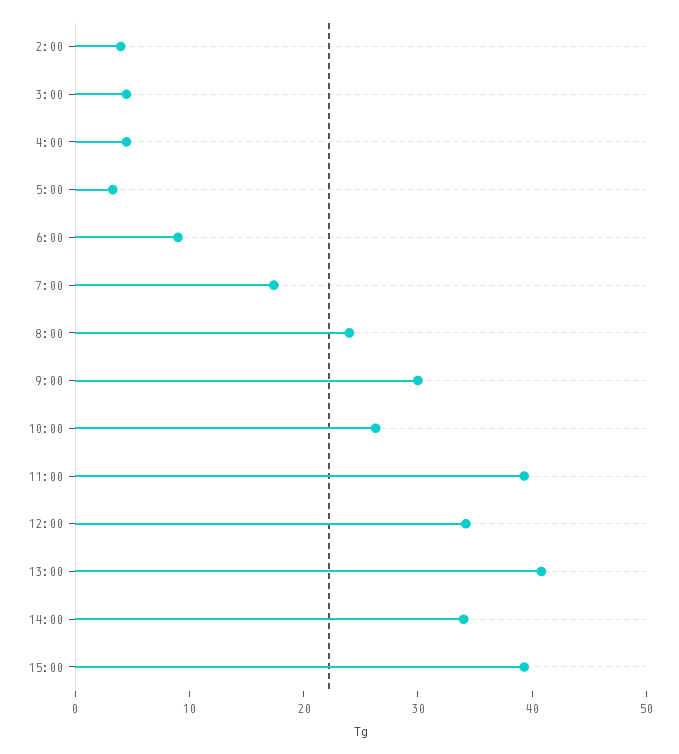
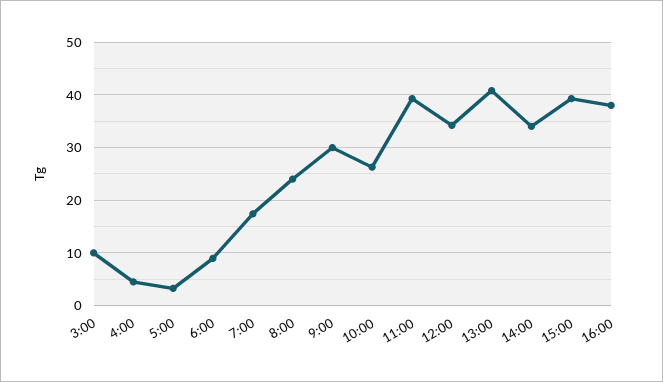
2:00: 4 -> none
3:00: 4 -> 10
16:00: none -> 38

